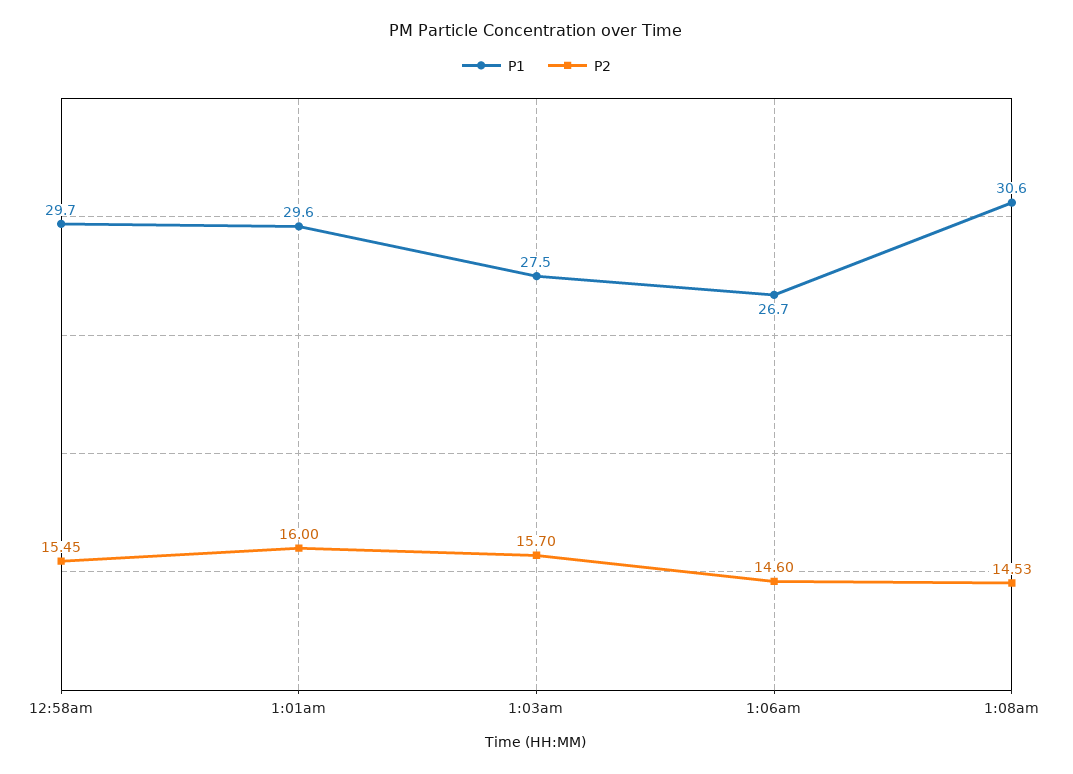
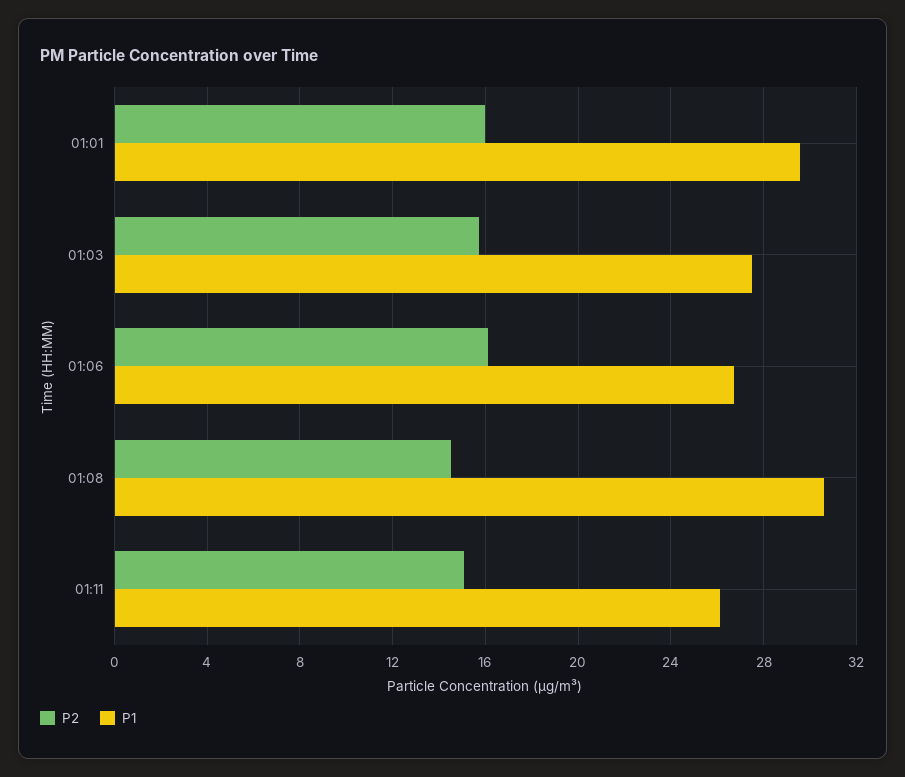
P1, 12:58am: 29.7 -> none
P2, 12:58am: 15.45 -> none
P2, 1:06am: 14.6 -> 16
P2, 01:11: none -> 15
P1, 01:11: none -> 26

